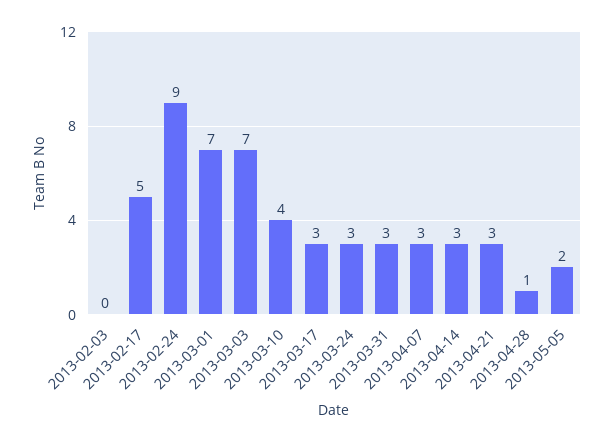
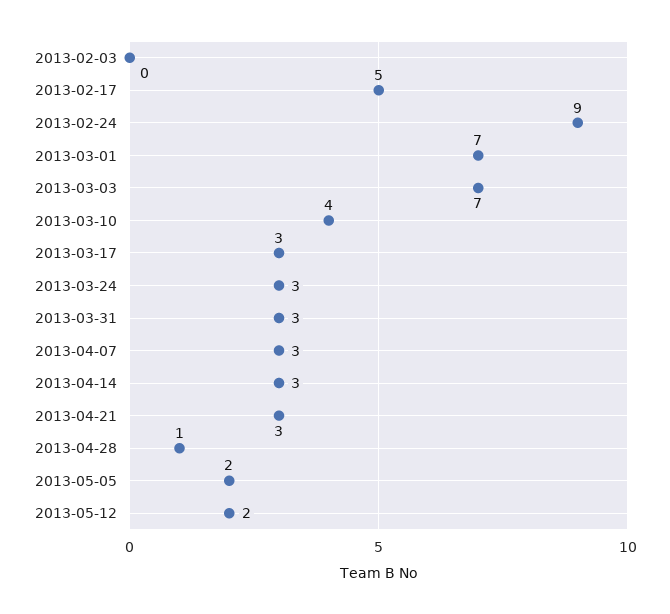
2013-05-12: none -> 2

